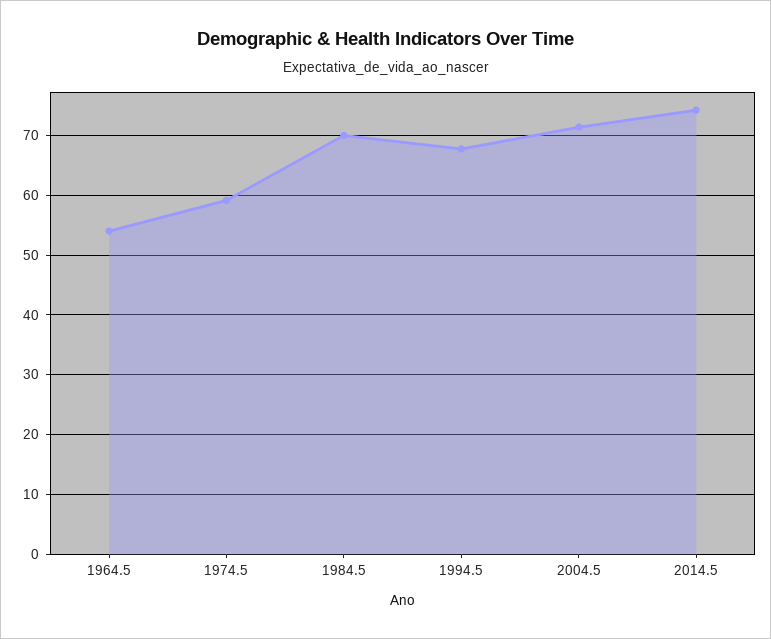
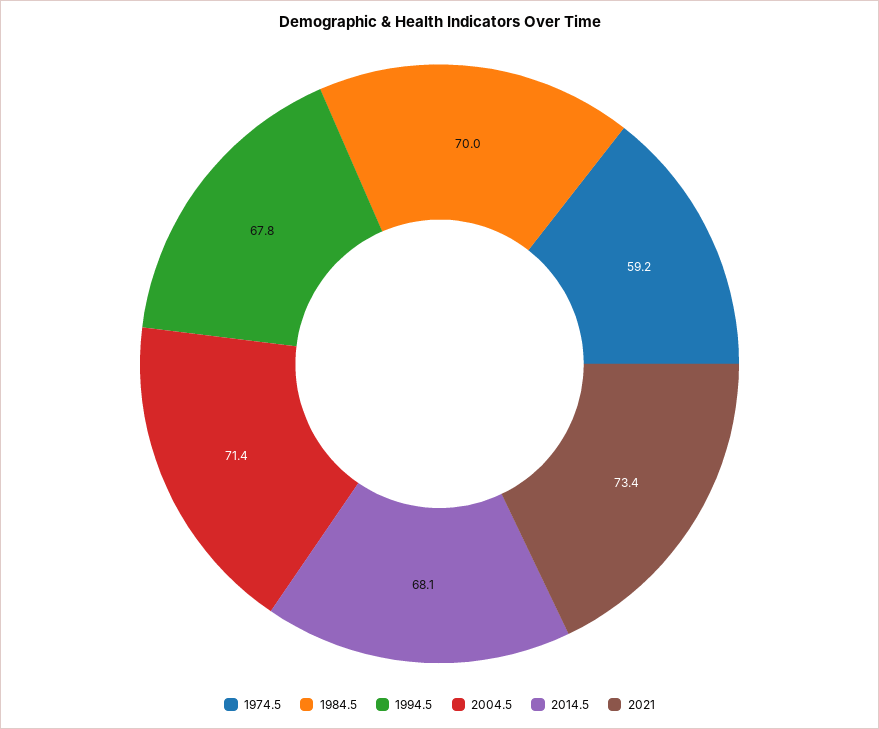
1964.5: 54 -> none
2014.5: 74 -> 68.1
2021: none -> 73.4

